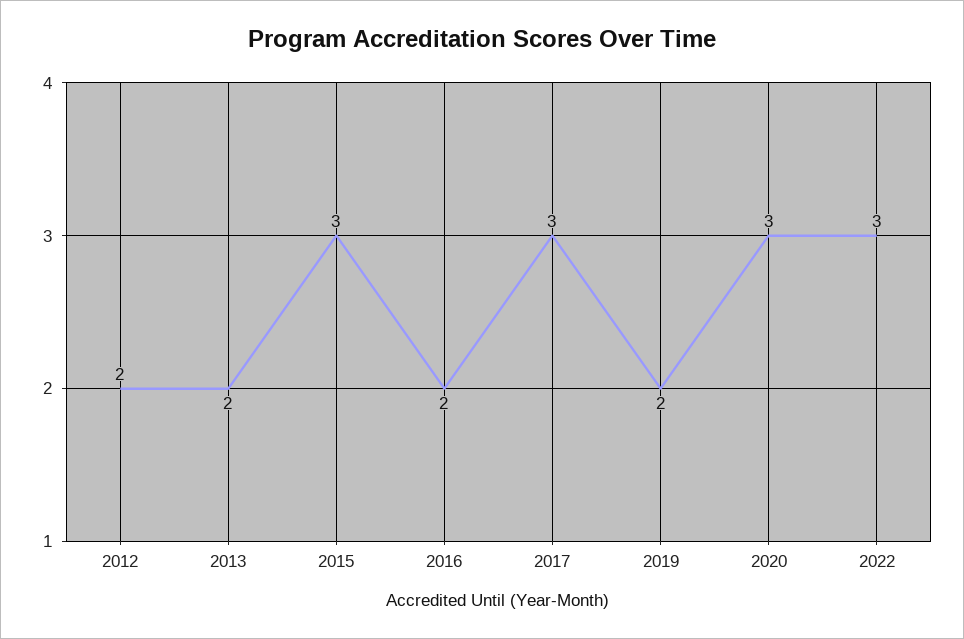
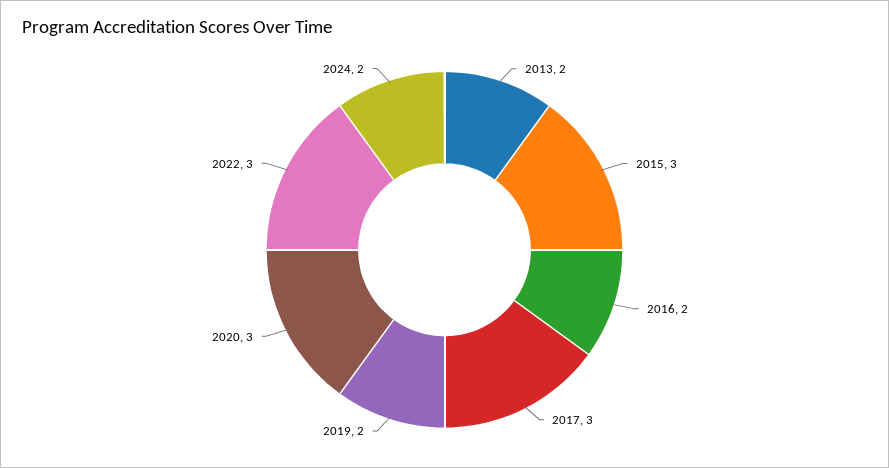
2012: 2 -> none
2024: none -> 2

